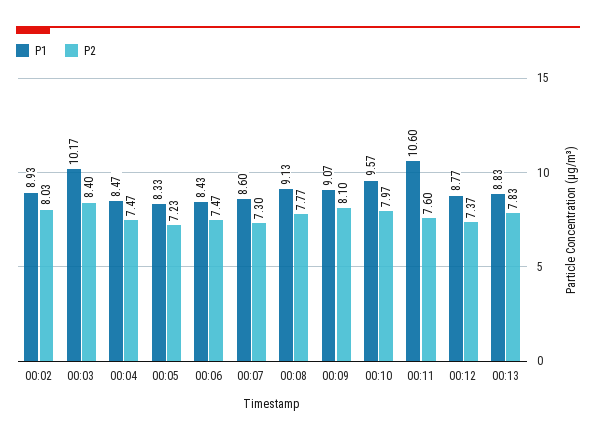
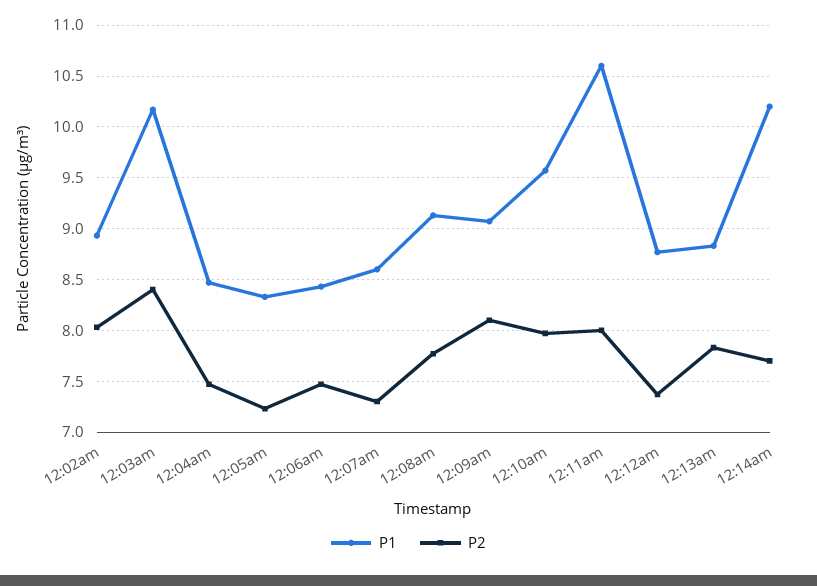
P2, 00:11: 7.6 -> 8
P1, 12:14am: none -> 10.2
P2, 12:14am: none -> 7.7

